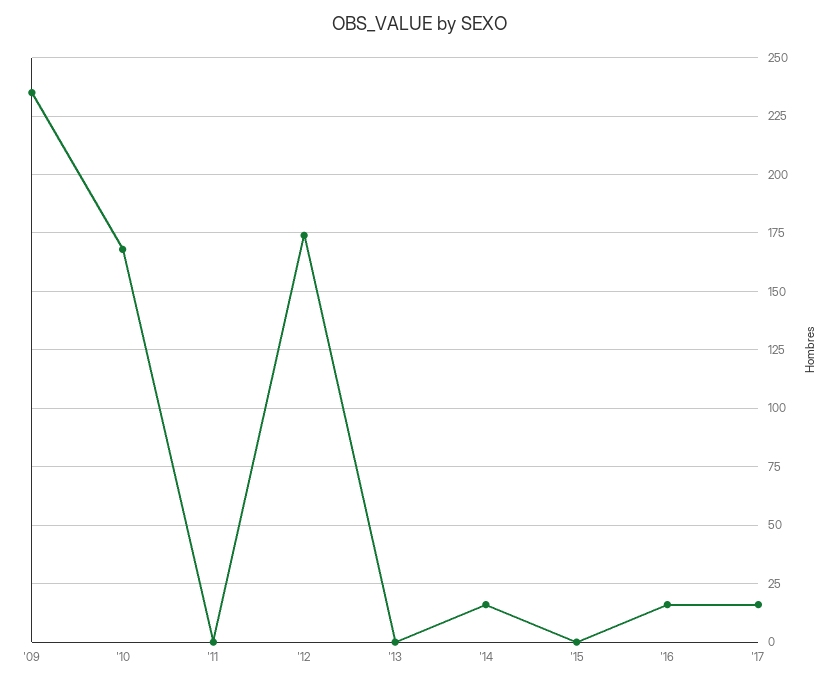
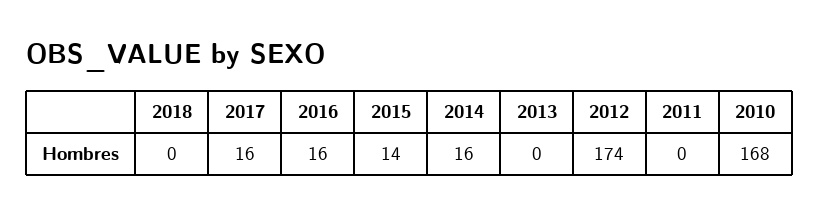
'09: 235 -> none
'15: 0 -> 14
2018: none -> 0

